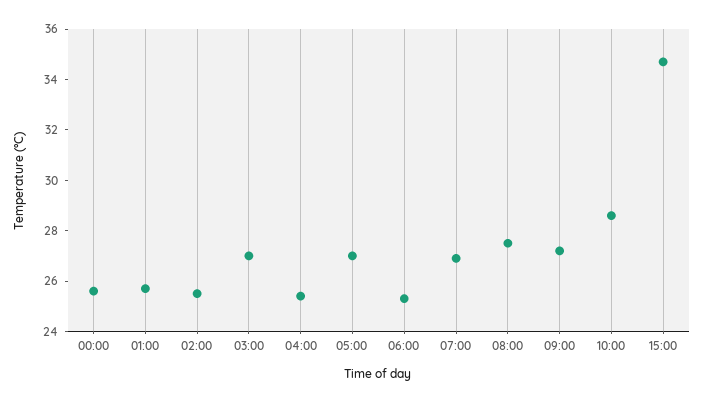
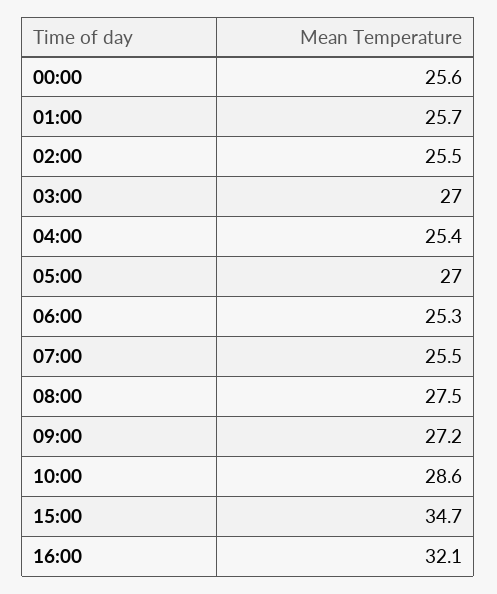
07:00: 27 -> 25.5
16:00: none -> 32.1

